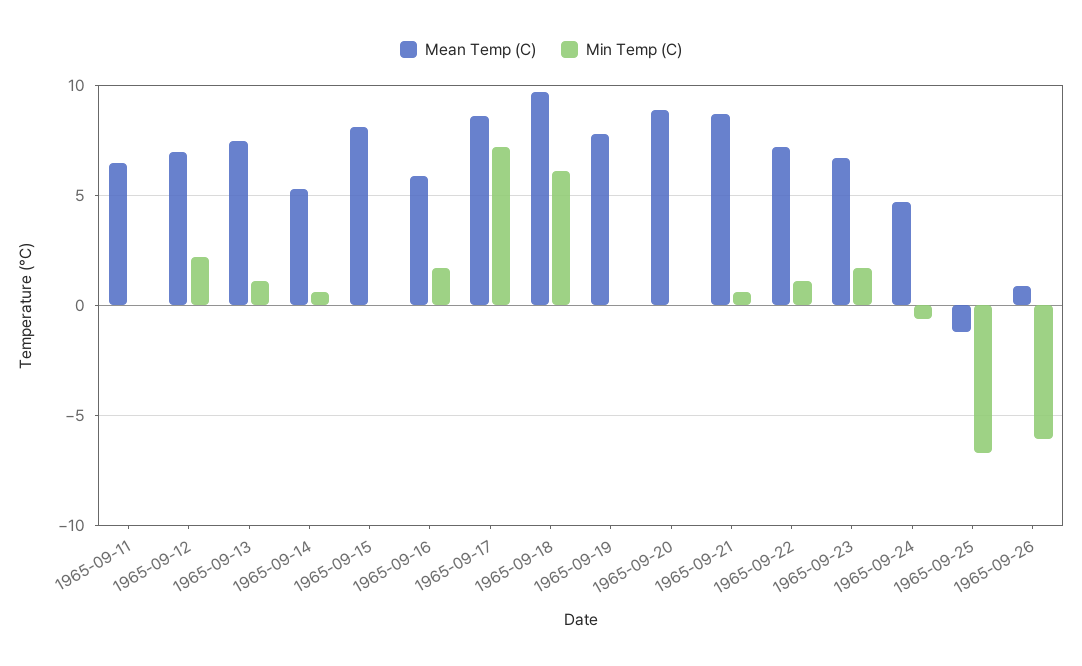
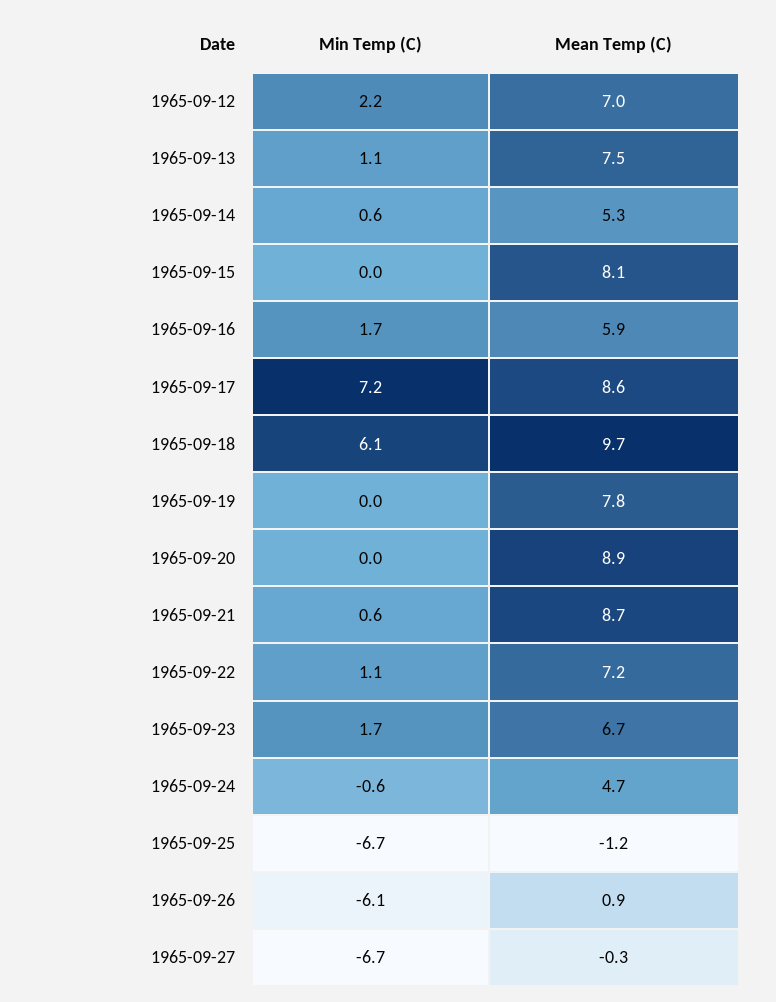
Mean Temp (C), 1965-09-11: 6.5 -> none
Min Temp (C), 1965-09-11: 0 -> none
Min Temp (C), 1965-09-27: none -> -6.7
Mean Temp (C), 1965-09-27: none -> -0.3

